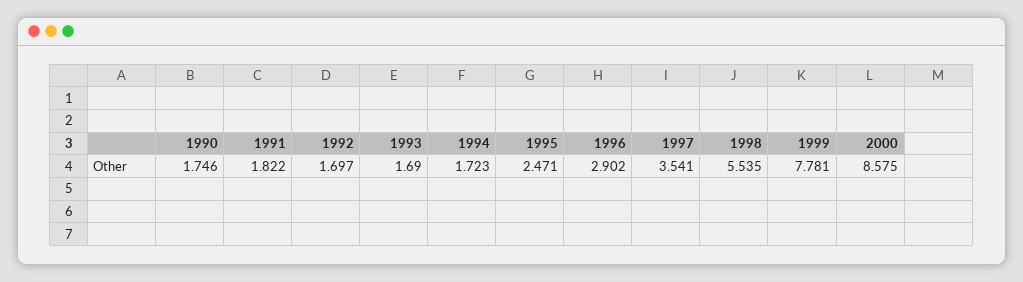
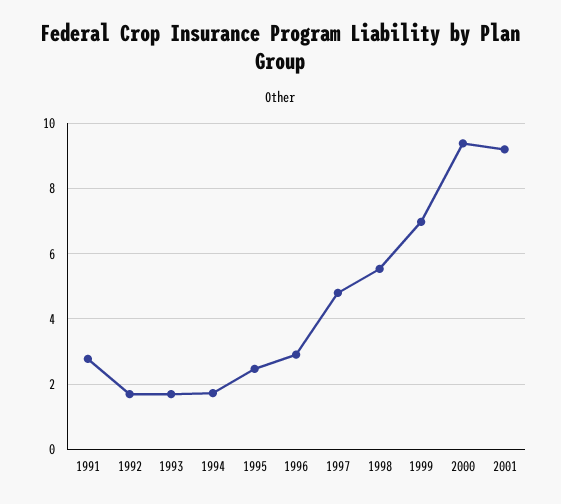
1990: 1.746 -> none
1991: 1.822 -> 2.8
1997: 3.541 -> 4.8
1999: 7.781 -> 7
2000: 8.575 -> 9.4
2001: none -> 9.2

